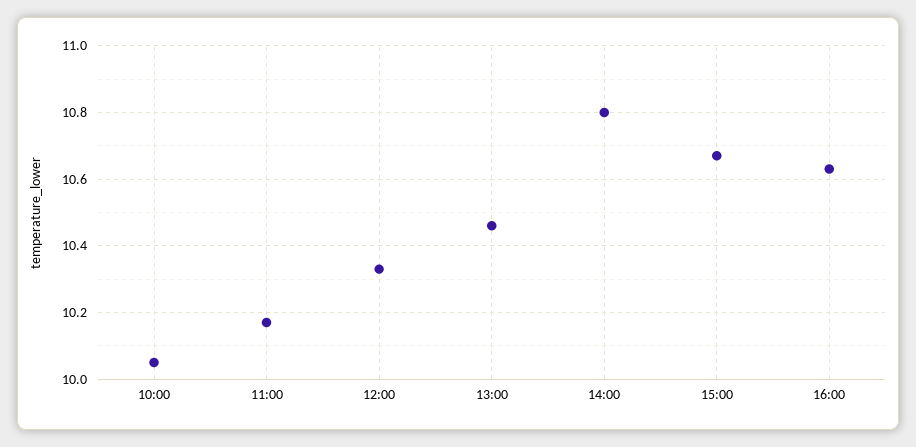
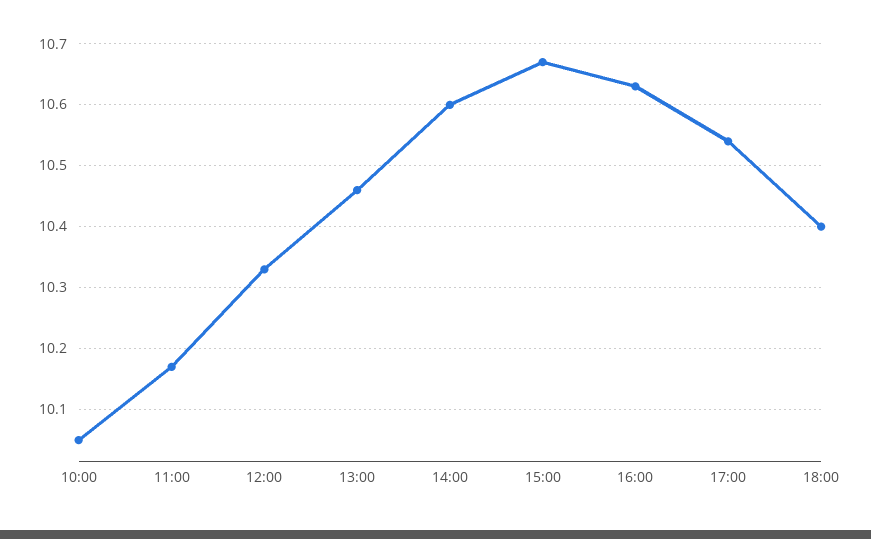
14:00: 10.8 -> 10.6
17:00: none -> 10.54
18:00: none -> 10.4

